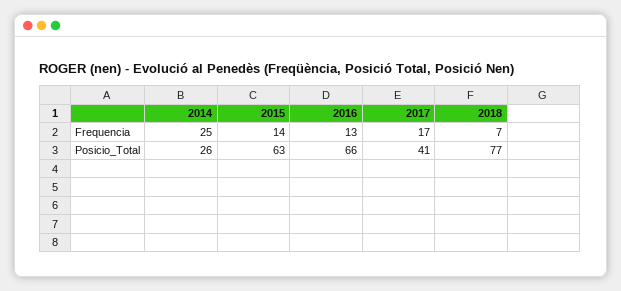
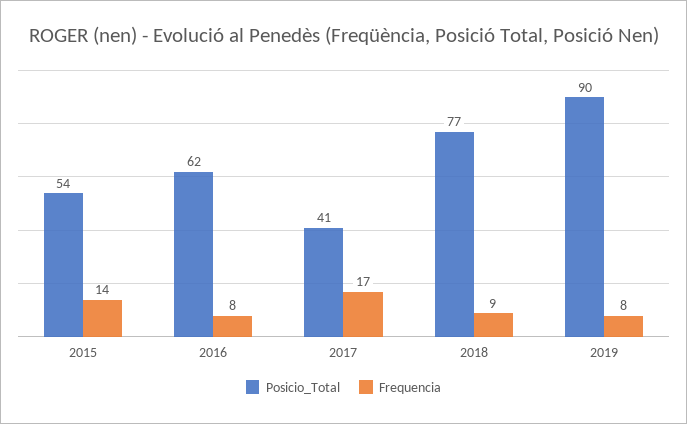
Frequencia, 2014: 25 -> none
Frequencia, 2016: 13 -> 8
Frequencia, 2018: 7 -> 9
Posicio_Total, 2014: 26 -> none
Posicio_Total, 2015: 63 -> 54
Posicio_Total, 2016: 66 -> 62
Posicio_Total, 2019: none -> 90
Frequencia, 2019: none -> 8

